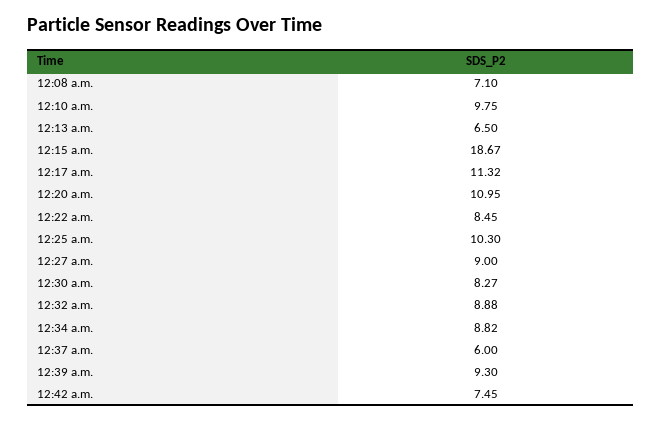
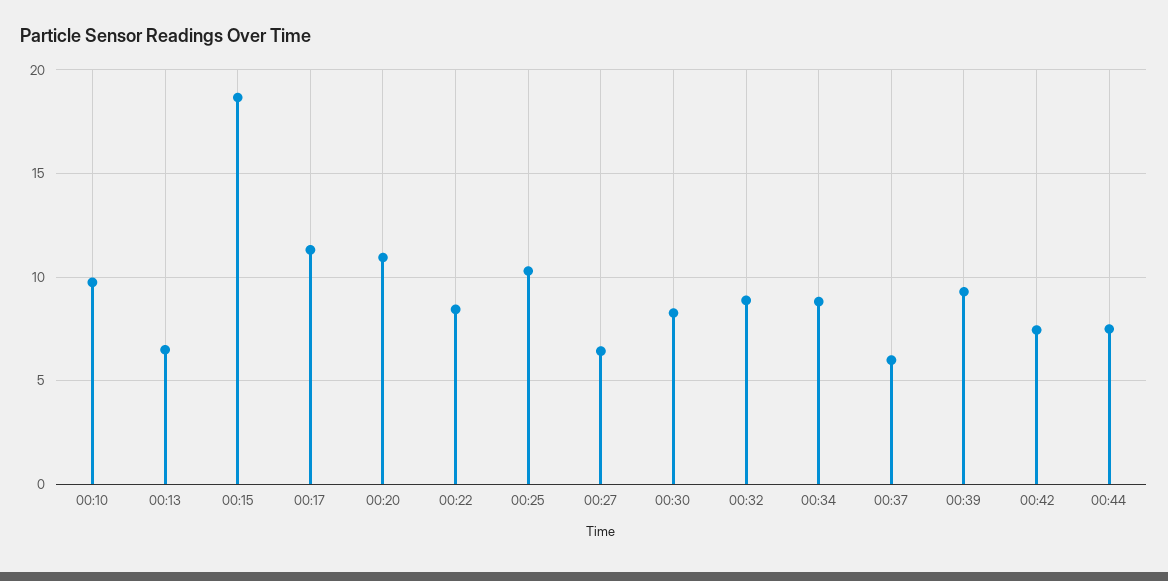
12:08 a.m.: 7.1 -> none
12:27 a.m.: 9 -> 6.5
00:44: none -> 7.5

